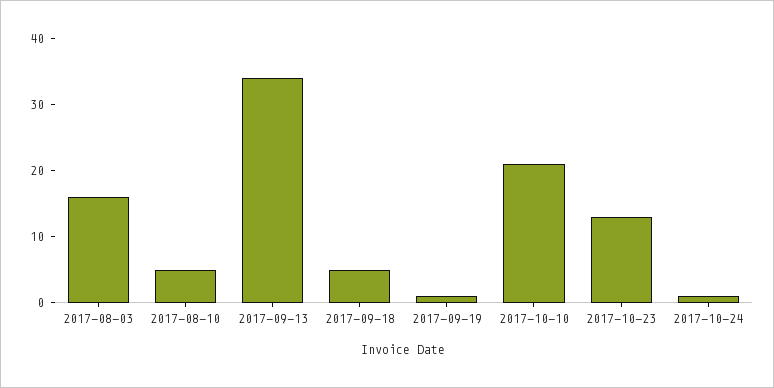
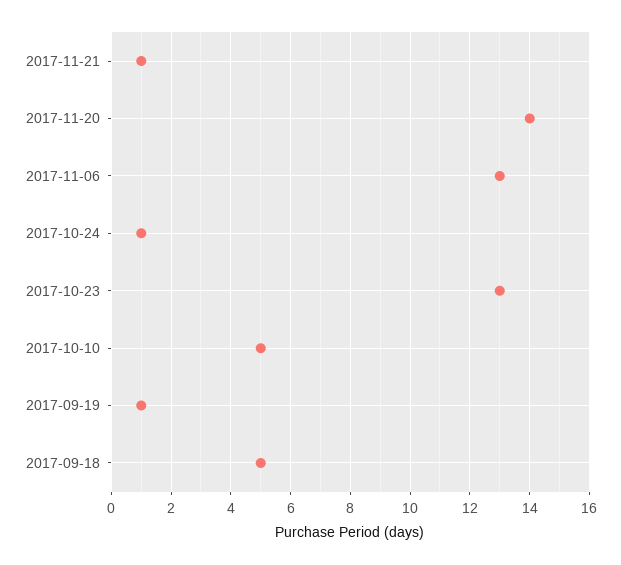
2017-08-03: 15 -> none
2017-08-10: 5 -> none
2017-09-13: 35 -> none
2017-10-10: 20 -> 5
2017-11-21: none -> 1
2017-11-20: none -> 14
2017-11-06: none -> 13

